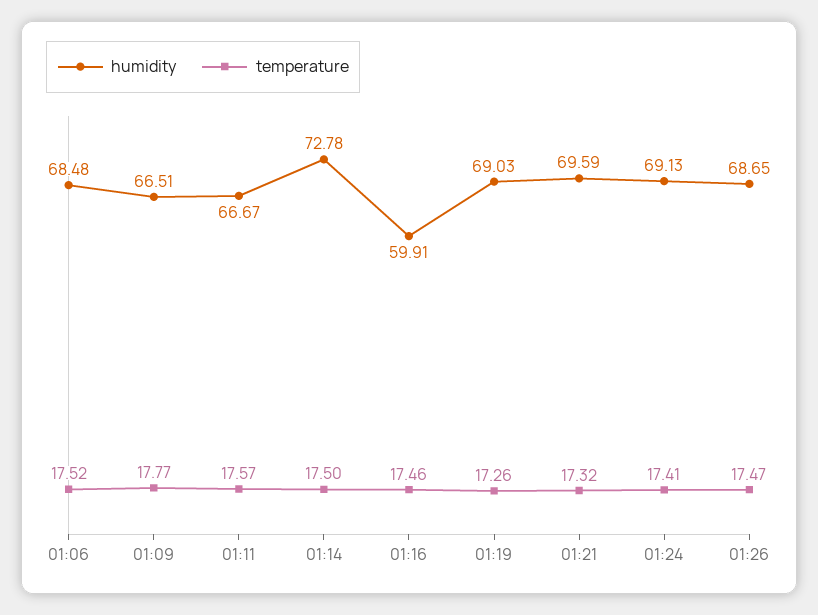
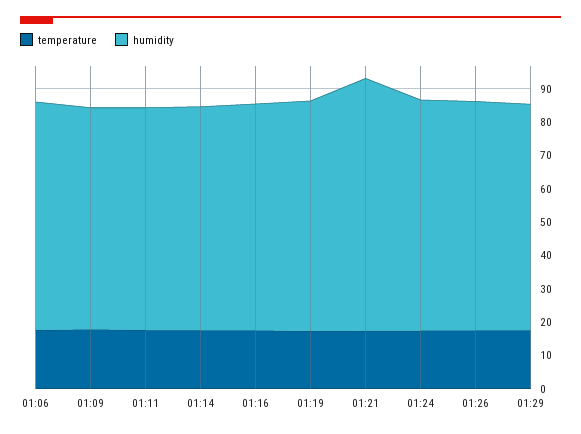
humidity, 01:14: 72.78 -> 67.5
humidity, 01:16: 59.91 -> 67.5
humidity, 01:21: 69.59 -> 75
temperature, 01:29: none -> 17.5
humidity, 01:29: none -> 67.5

